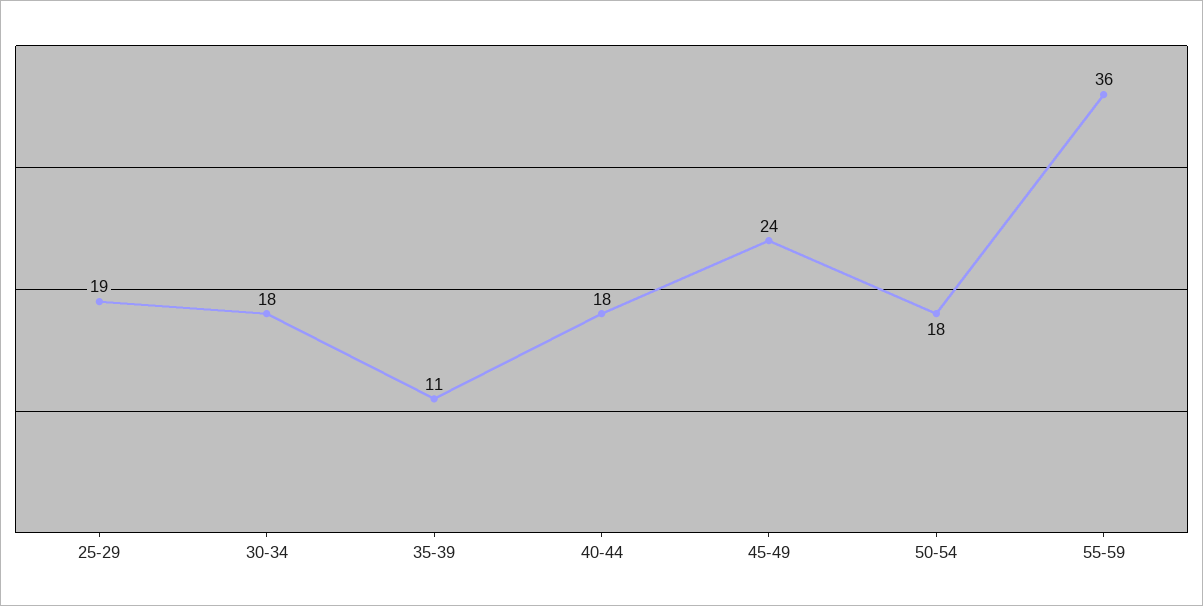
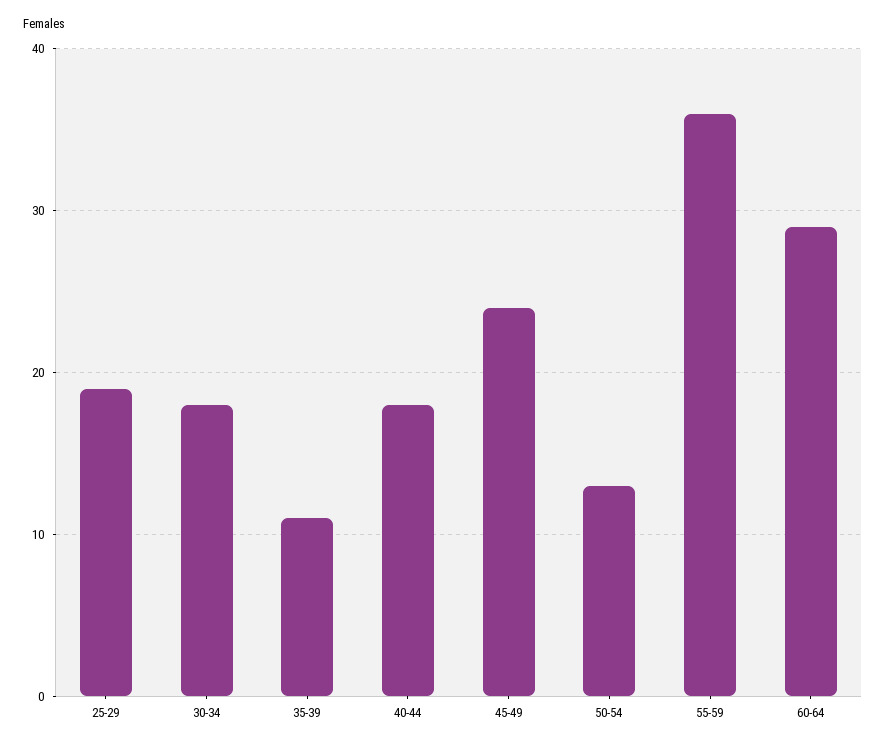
50-54: 18 -> 13
60-64: none -> 29

